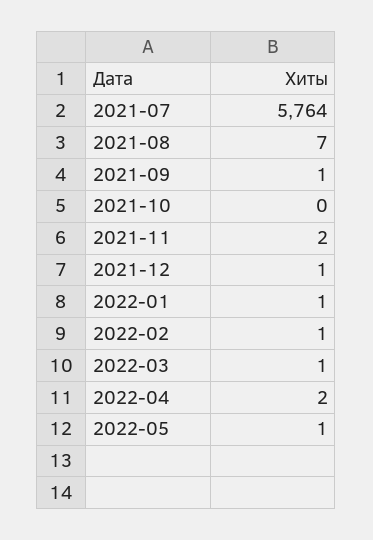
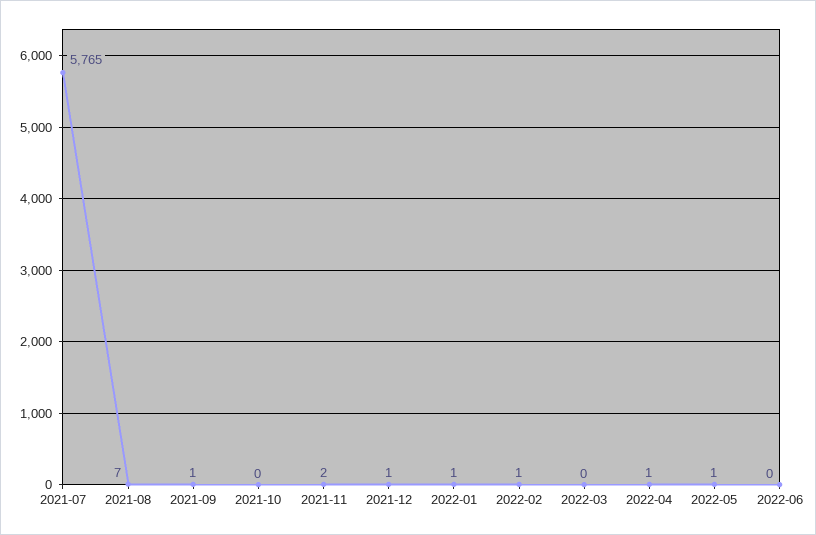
2021-07: 5764 -> 5765
2022-03: 1 -> 0
2022-04: 2 -> 1
2022-06: none -> 0

